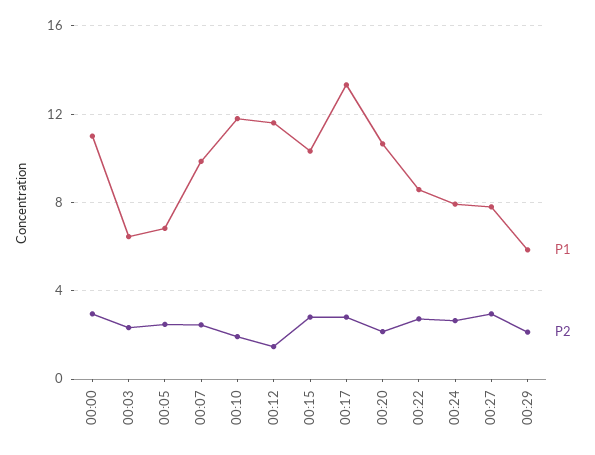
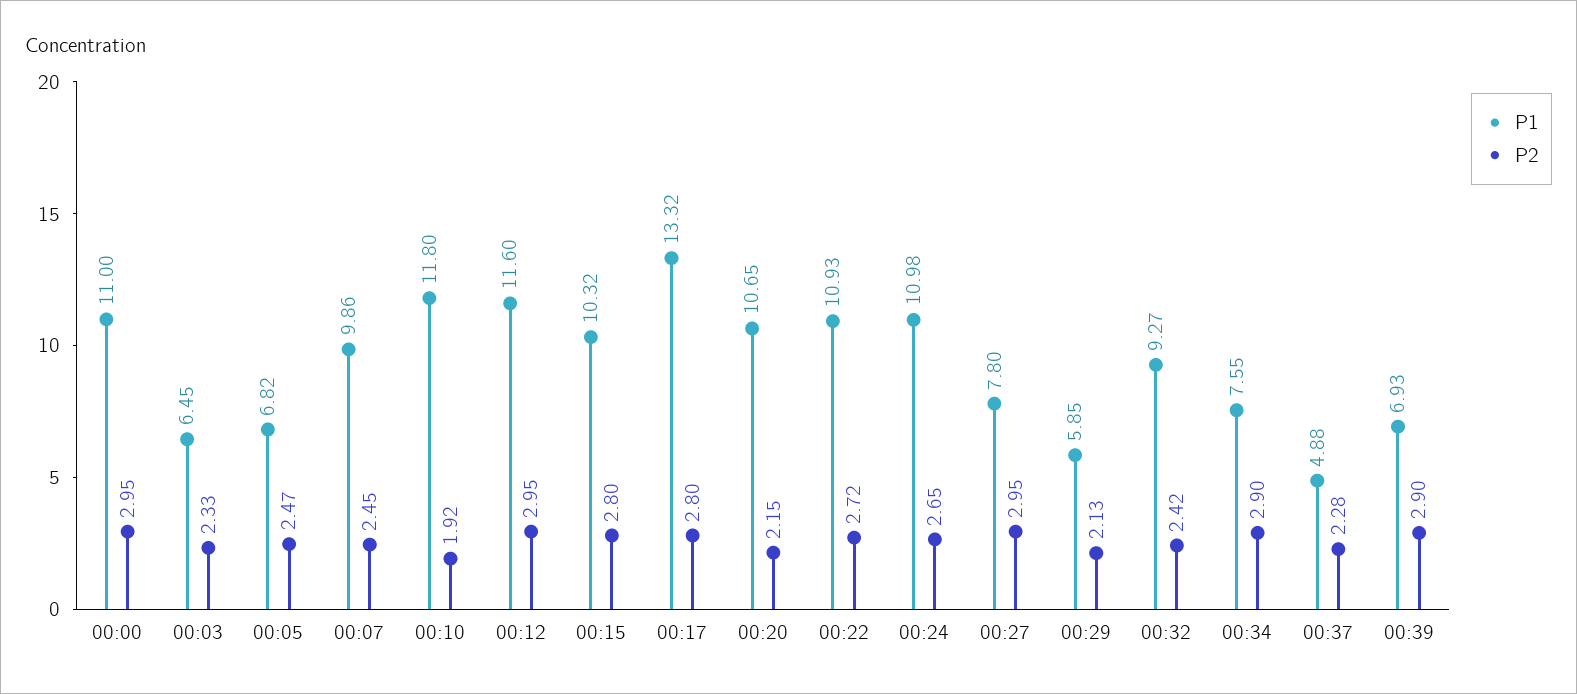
P2, 00:12: 1.5 -> 2.95
P1, 00:22: 8.5 -> 10.93
P1, 00:24: 8 -> 10.98
P1, 00:32: none -> 9.27
P2, 00:32: none -> 2.42
P1, 00:34: none -> 7.55
P2, 00:34: none -> 2.9
P1, 00:37: none -> 4.88
P2, 00:37: none -> 2.28
P1, 00:39: none -> 6.93
P2, 00:39: none -> 2.9

